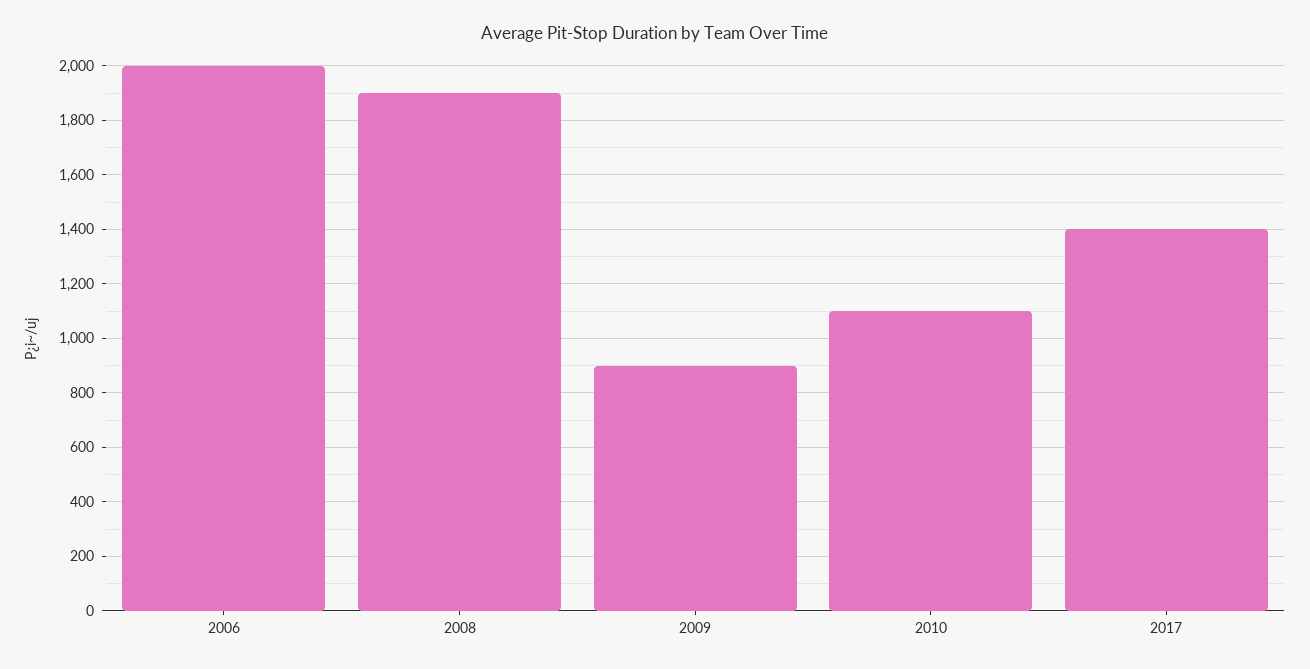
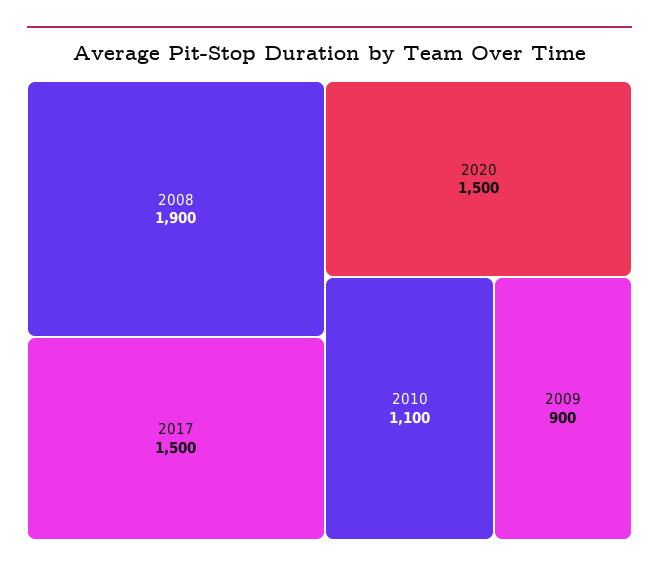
2006: 2000 -> none
2017: 1400 -> 1500
2020: none -> 1500

